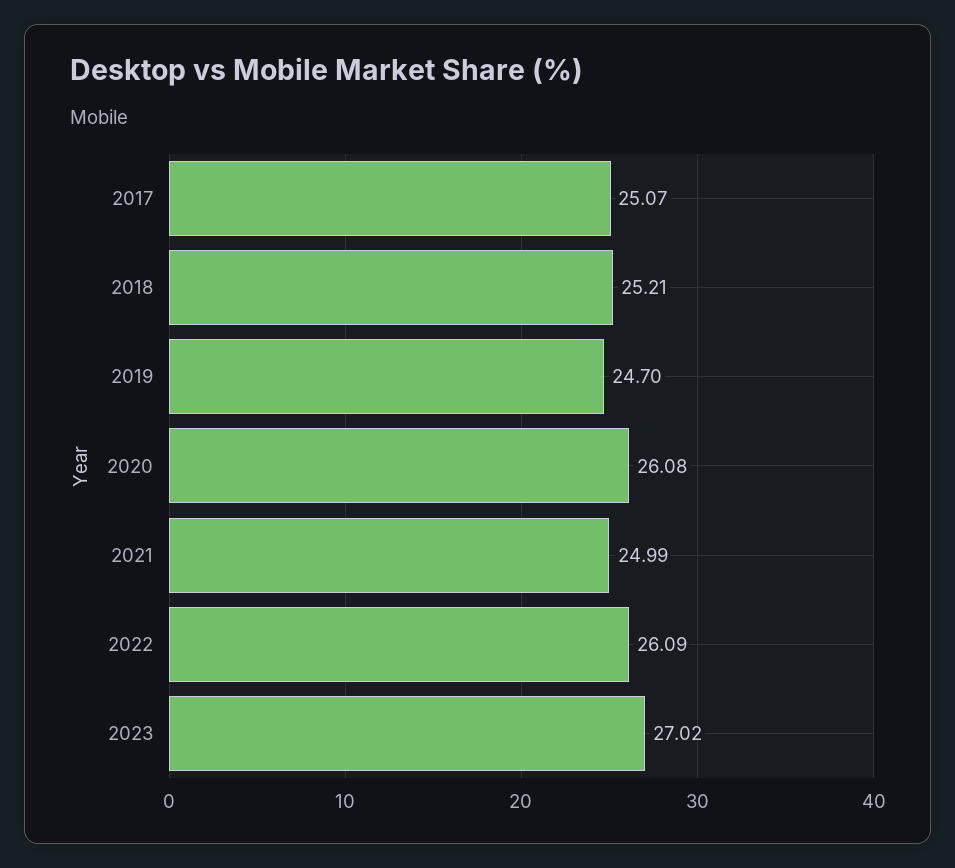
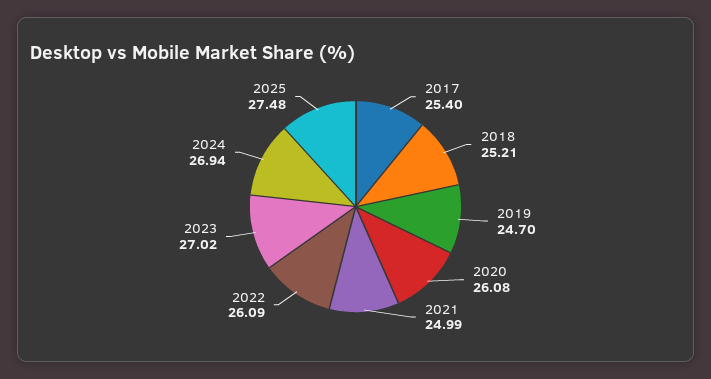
2017: 25.07 -> 25.4
2024: none -> 26.94
2025: none -> 27.48

